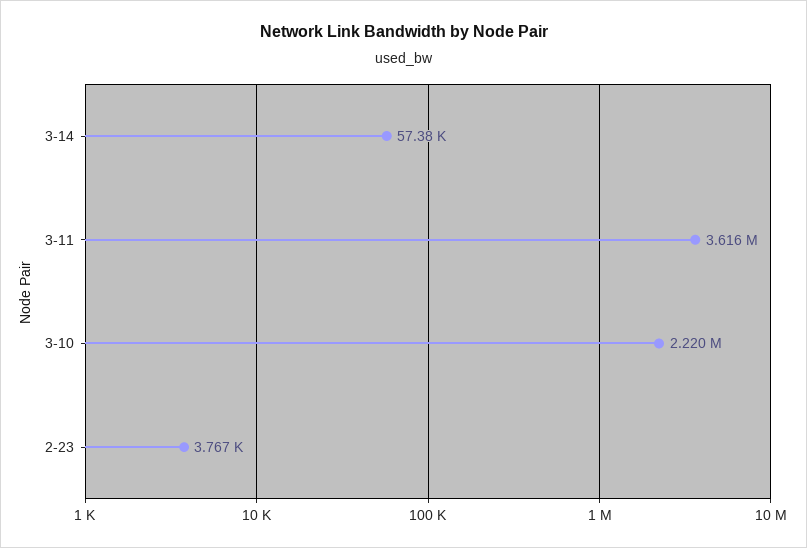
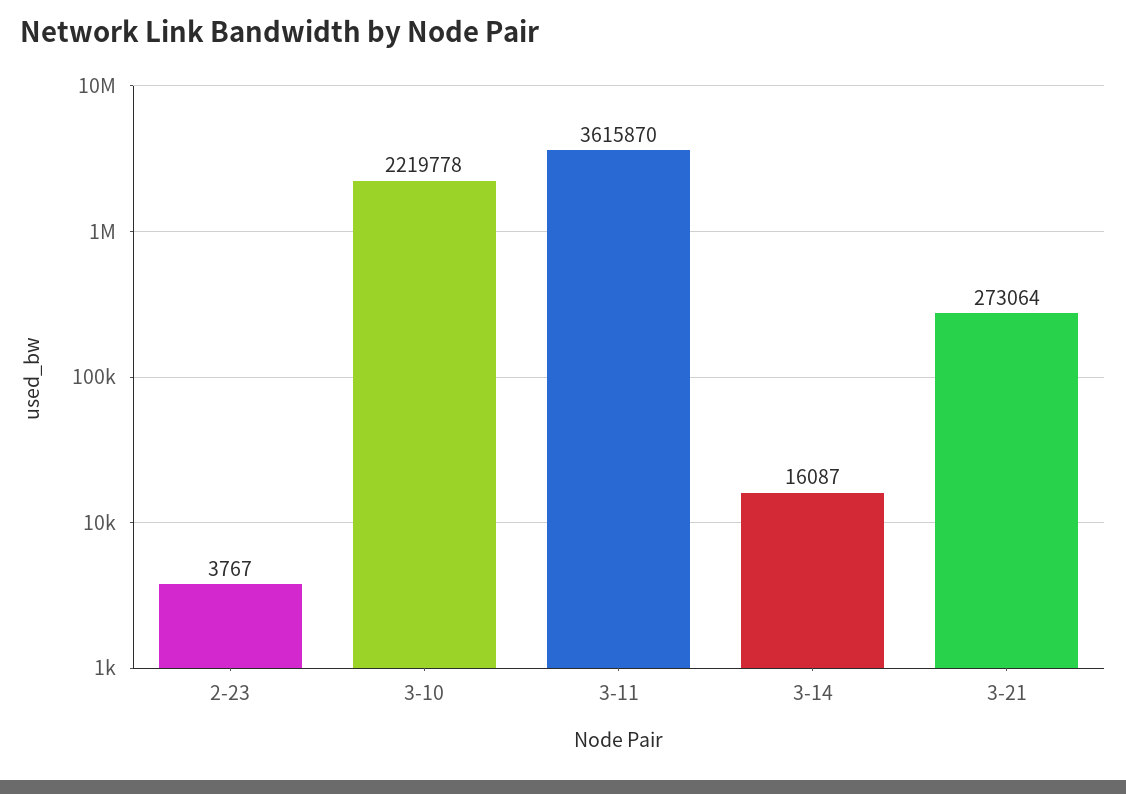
3-14: 57380 -> 16087
3-21: none -> 273064

